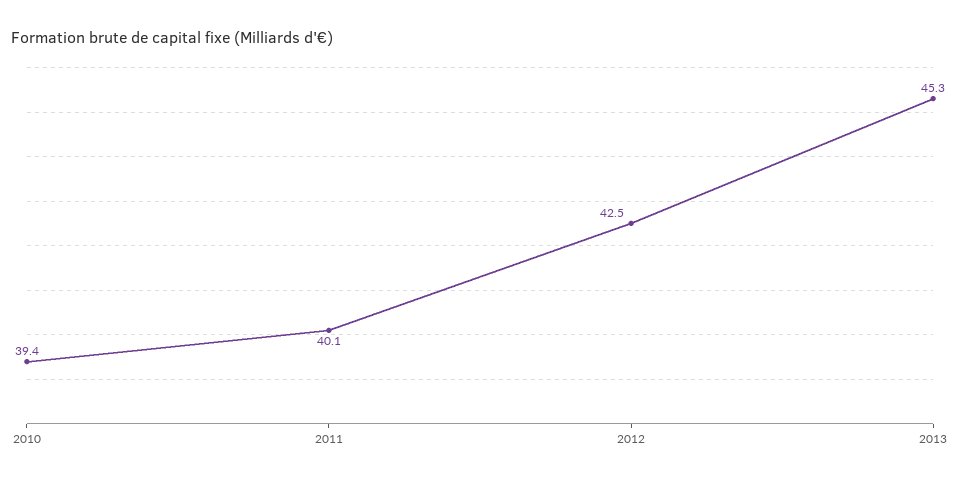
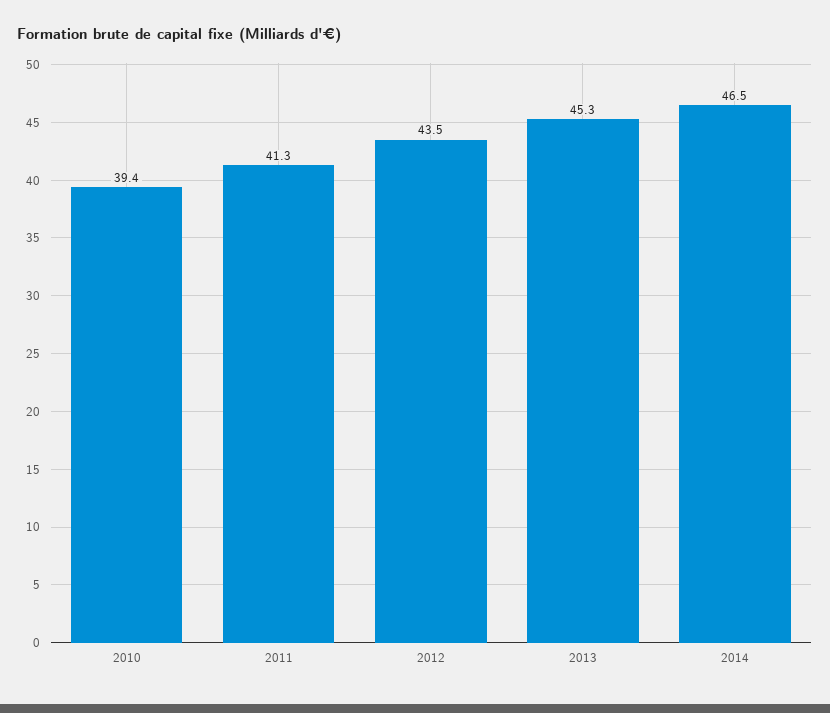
2011: 40.1 -> 41.3
2012: 42.5 -> 43.5
2014: none -> 46.5

